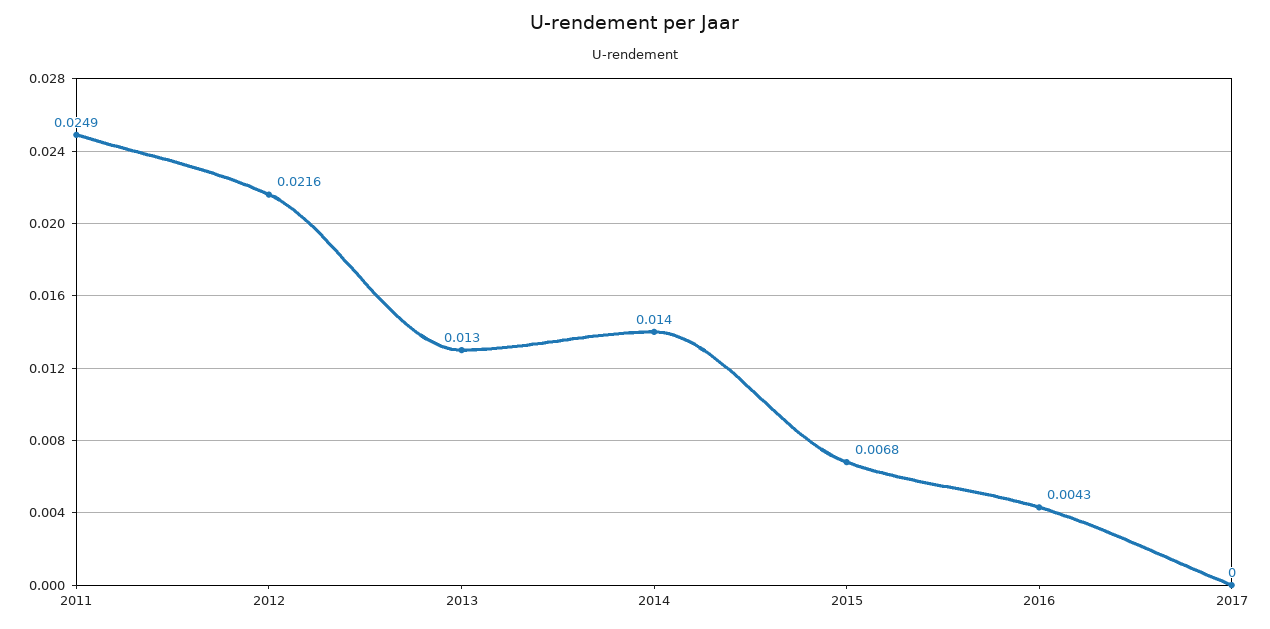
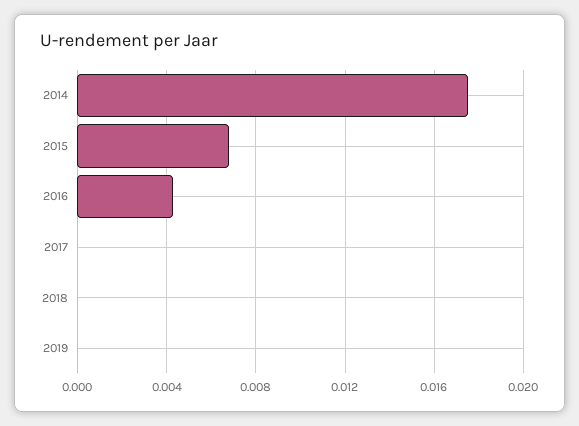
2011: 0.0249 -> none
2012: 0.0216 -> none
2013: 0.013 -> none
2014: 0.014 -> 0.0175
2018: none -> 0
2019: none -> 0

